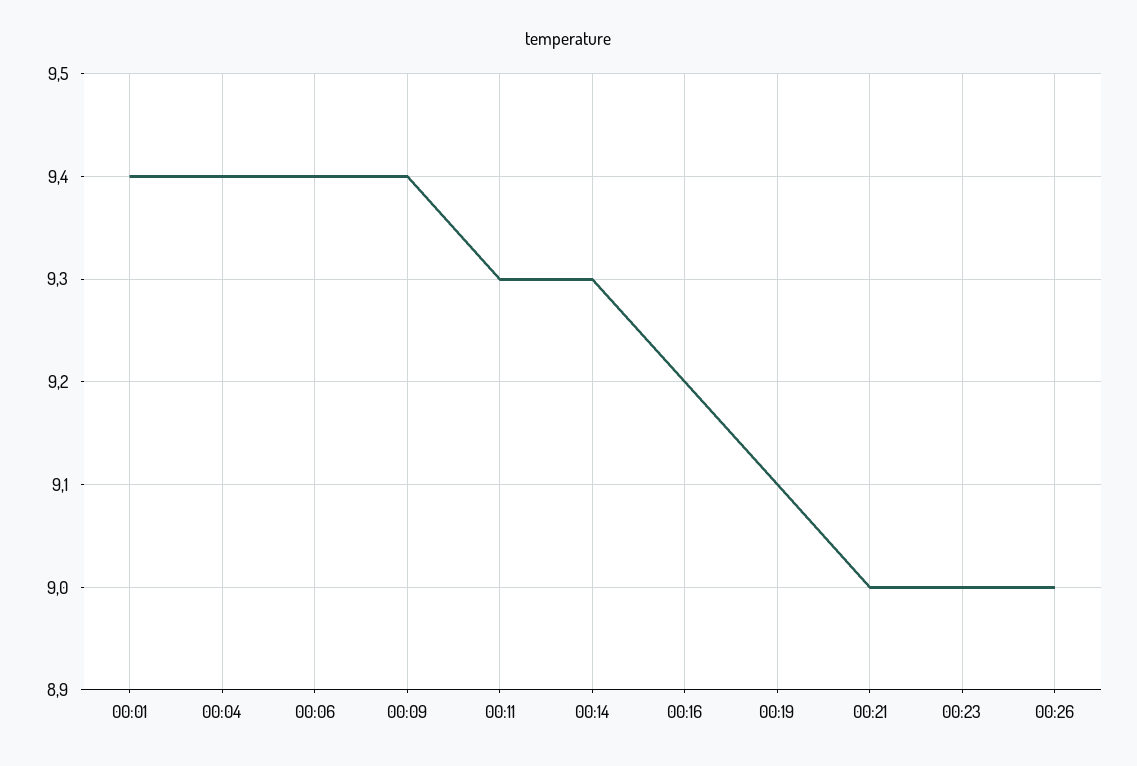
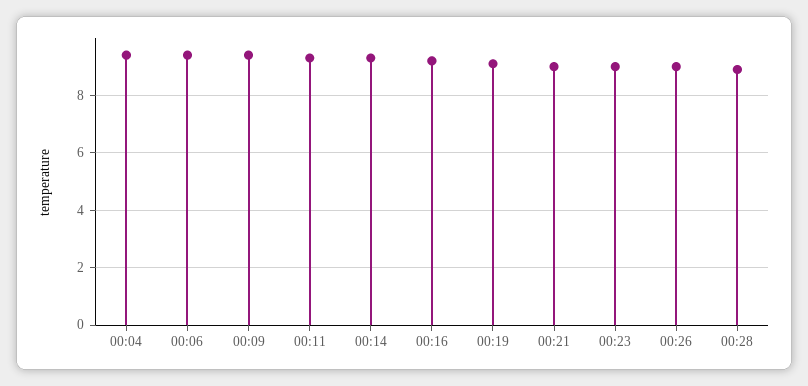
00:01: 9.4 -> none
00:28: none -> 9

